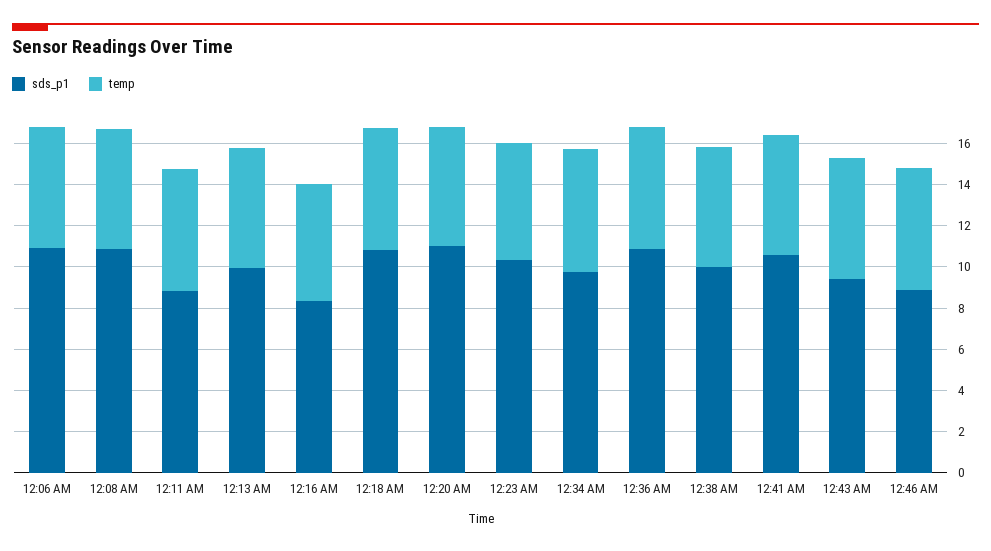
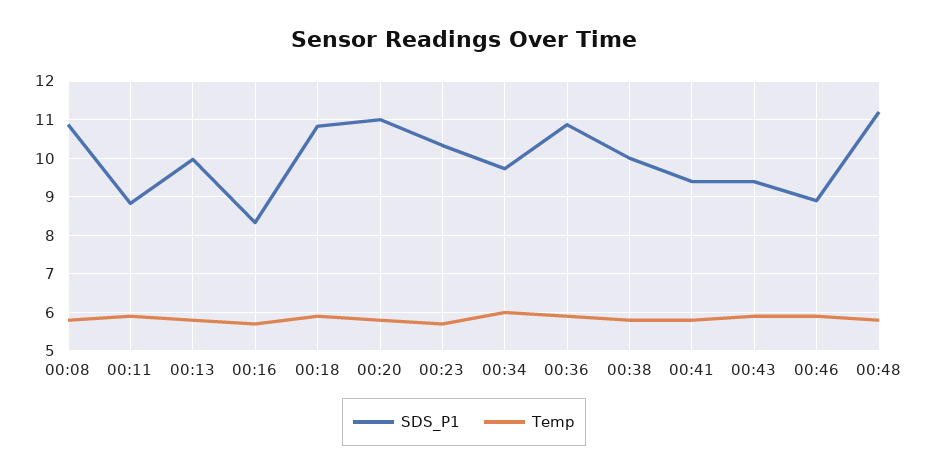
sds_p1, 12:06 AM: 11 -> none
temp, 12:06 AM: 6 -> none
sds_p1, 12:41 AM: 10.5 -> 9.4
sds_p1, 00:48: none -> 11.2
temp, 00:48: none -> 5.8

